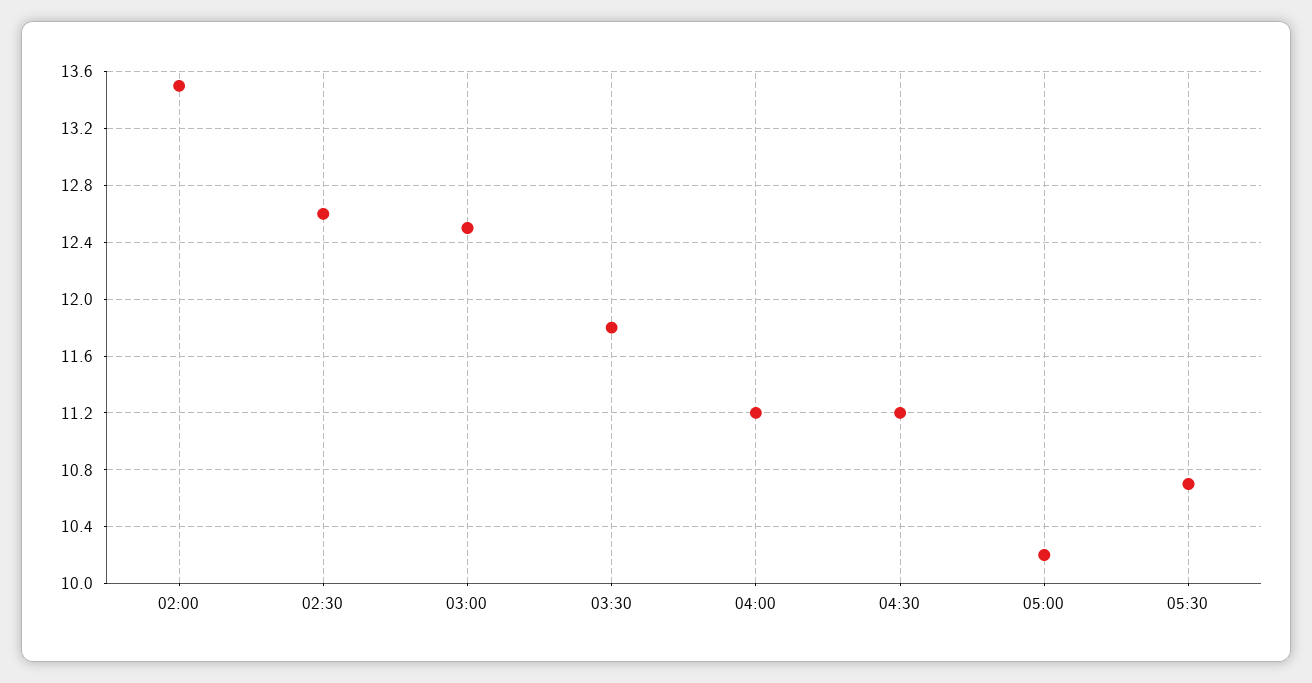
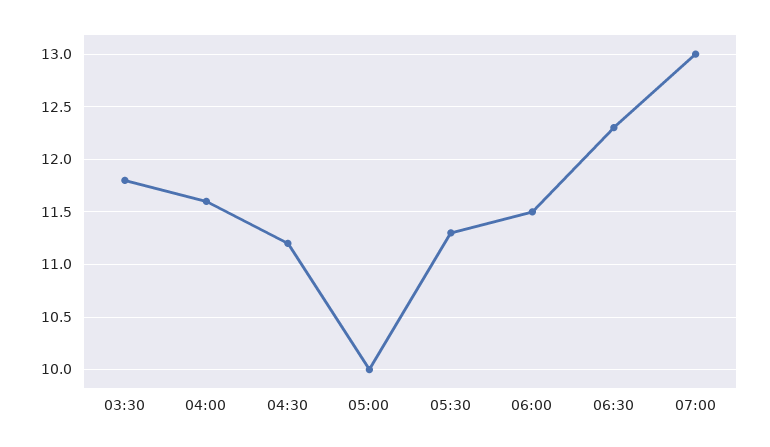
02:00: 13.5 -> none
02:30: 12.6 -> none
03:00: 12.5 -> none
04:00: 11.2 -> 11.6
05:00: 10.2 -> 10
05:30: 10.7 -> 11.3
06:00: none -> 11.5
06:30: none -> 12.3
07:00: none -> 13

